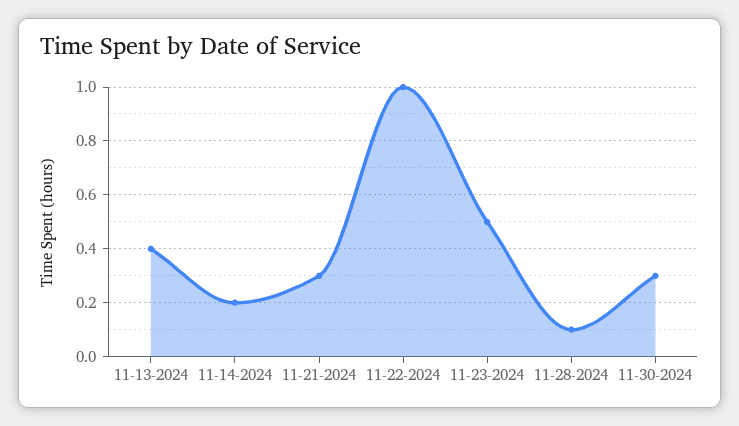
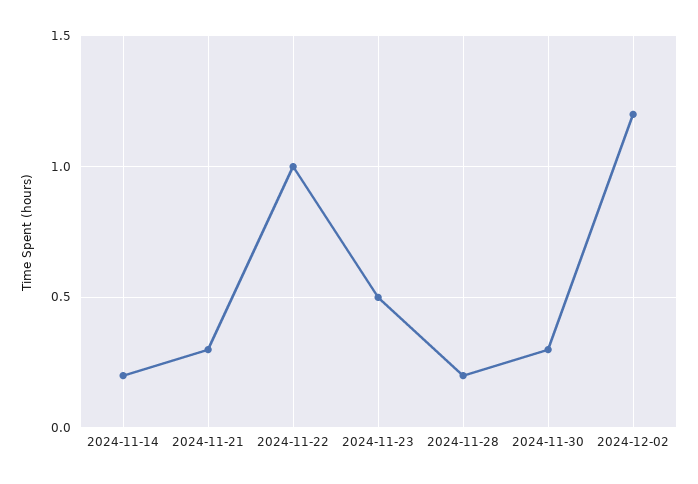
11-13-2024: 0.4 -> none
11-28-2024: 0.1 -> 0.2
2024-12-02: none -> 1.2

